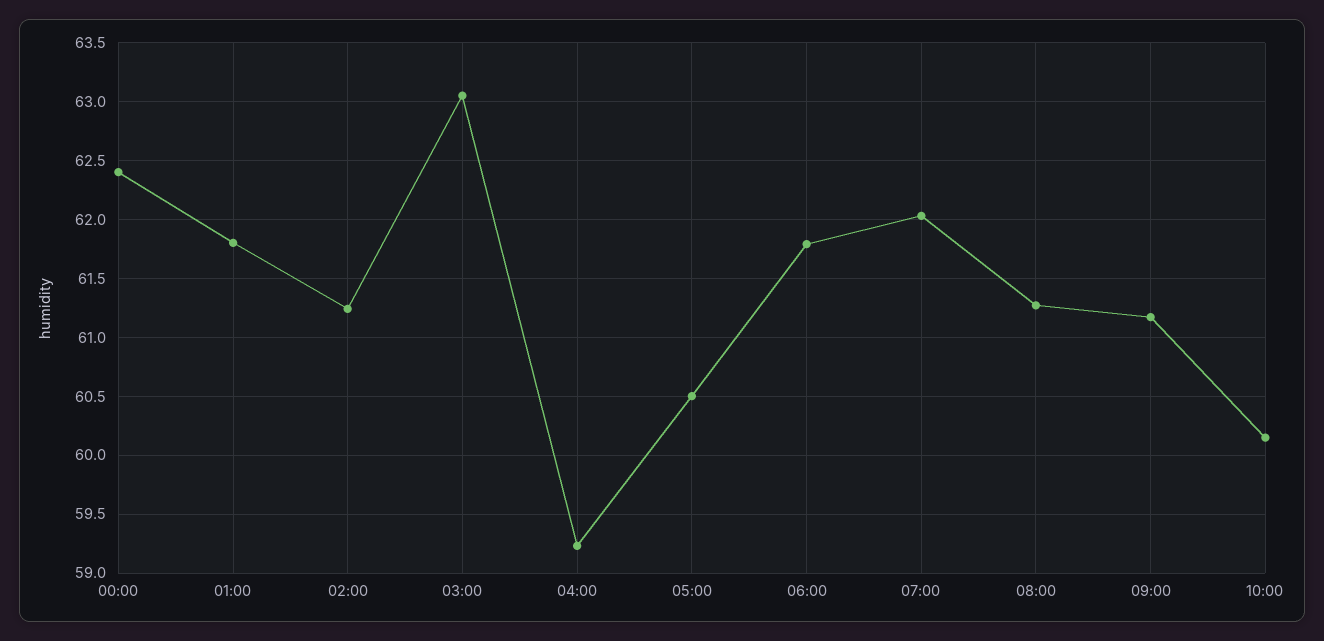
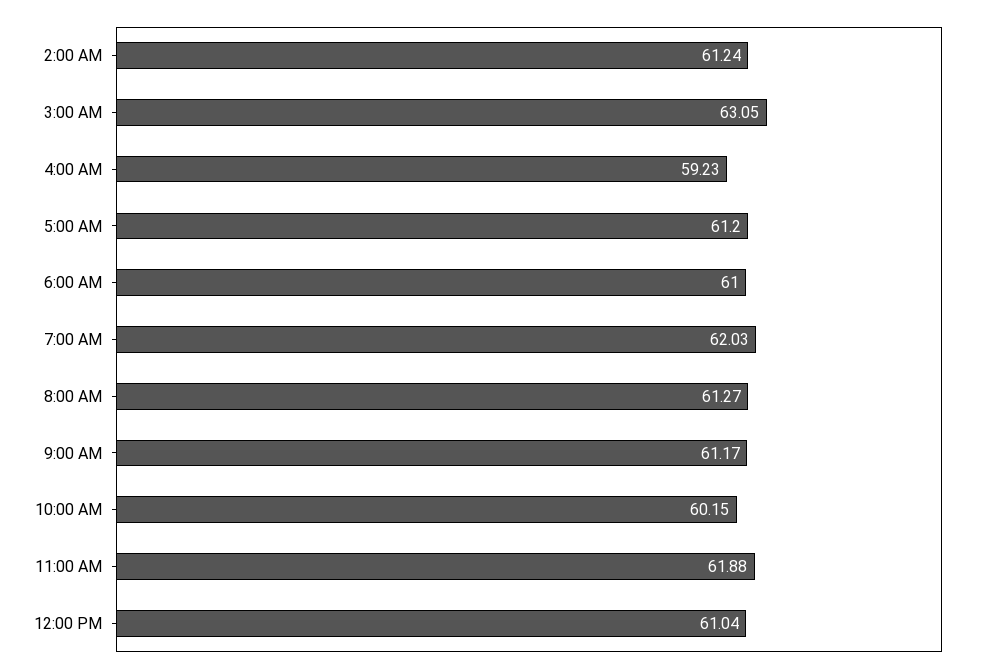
00:00: 62.4 -> none
01:00: 61.8 -> none
05:00: 60.5 -> 61.2
06:00: 61.8 -> 61
11:00 AM: none -> 61.88
12:00 PM: none -> 61.04

